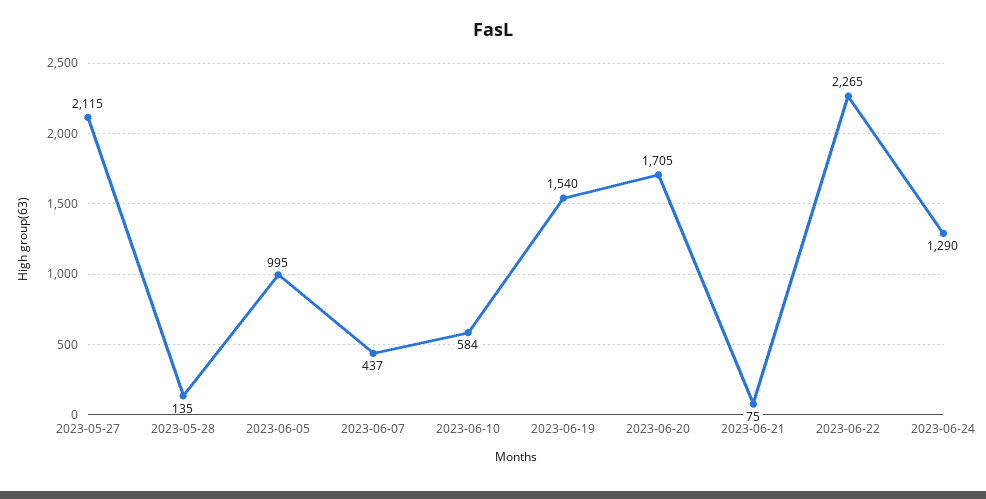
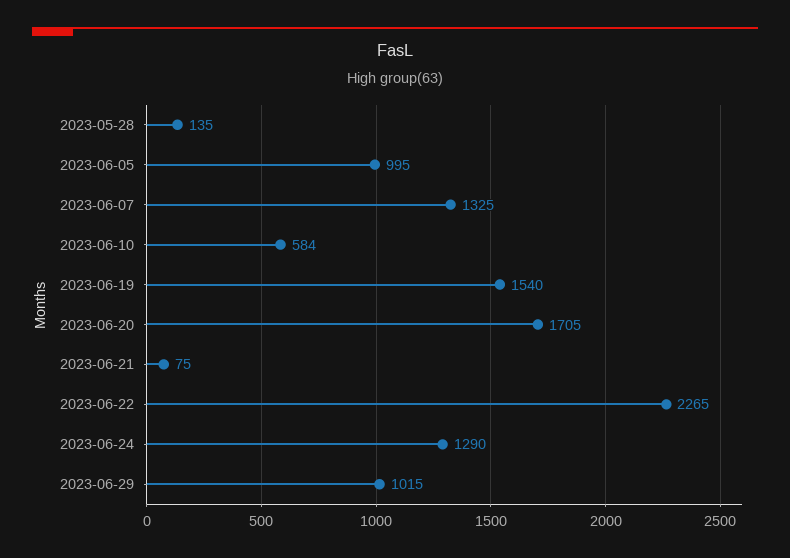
2023-05-27: 2115 -> none
2023-06-07: 437 -> 1325
2023-06-29: none -> 1015

